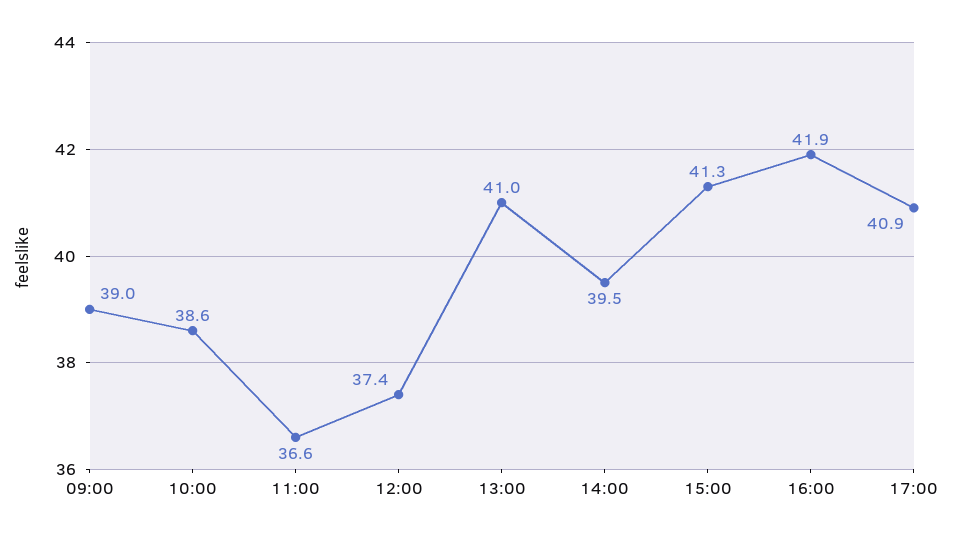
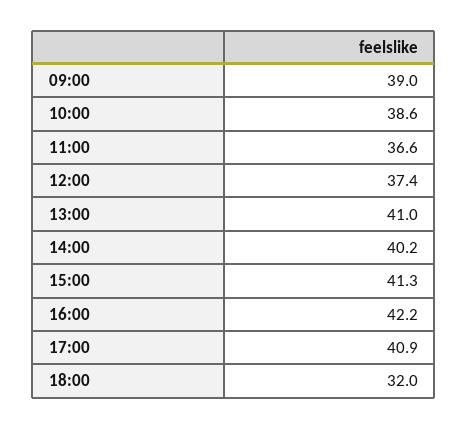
14:00: 39.5 -> 40.2
16:00: 41.9 -> 42.2
18:00: none -> 32

